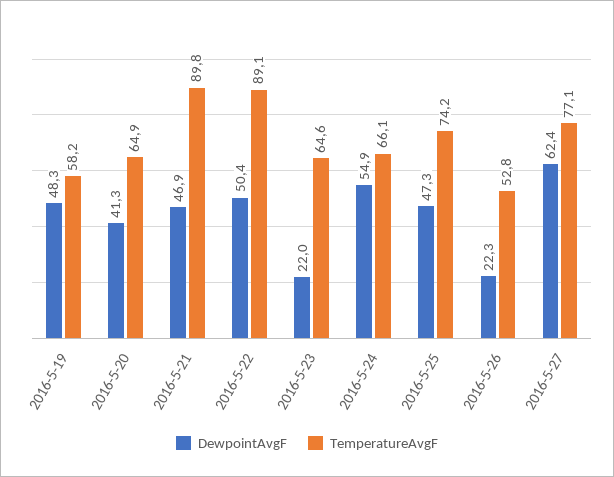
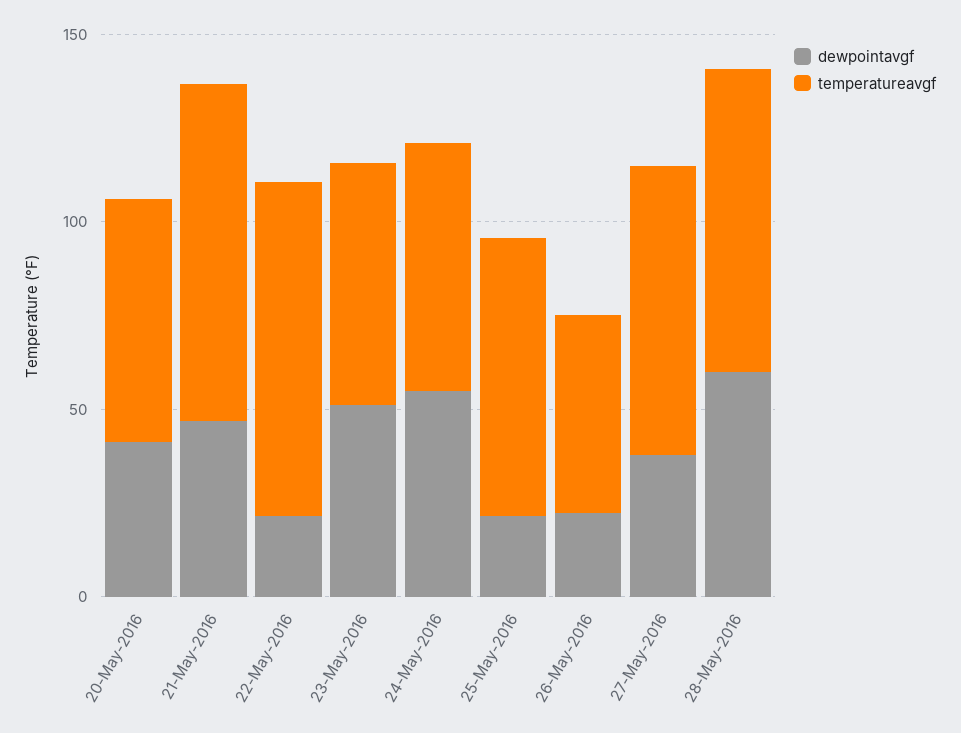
DewpointAvgF, 2016-5-19: 48.3 -> none
TemperatureAvgF, 2016-5-19: 58.2 -> none
DewpointAvgF, 2016-5-22: 50.4 -> 20
DewpointAvgF, 2016-5-23: 22 -> 50
DewpointAvgF, 2016-5-25: 47.3 -> 20
DewpointAvgF, 2016-5-27: 62.4 -> 40
DewpointAvgF, 28-May-2016: none -> 60
TemperatureAvgF, 28-May-2016: none -> 80

